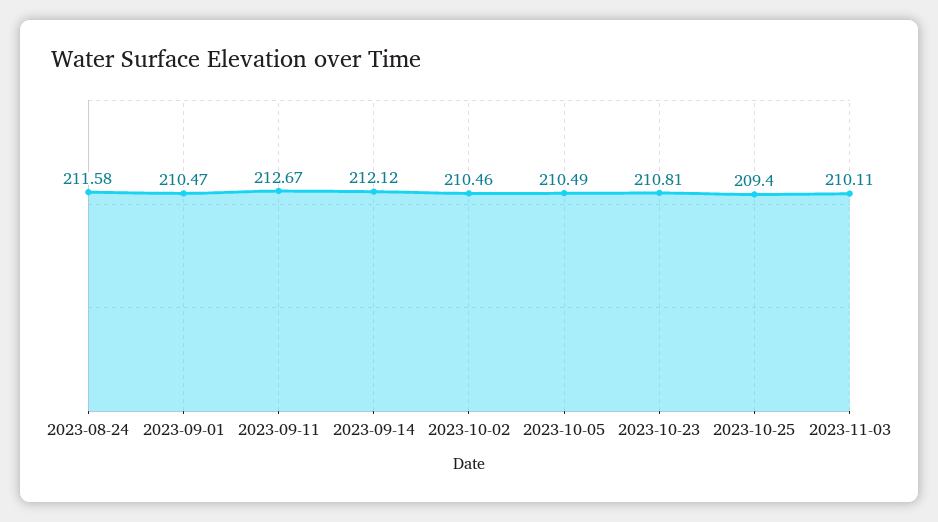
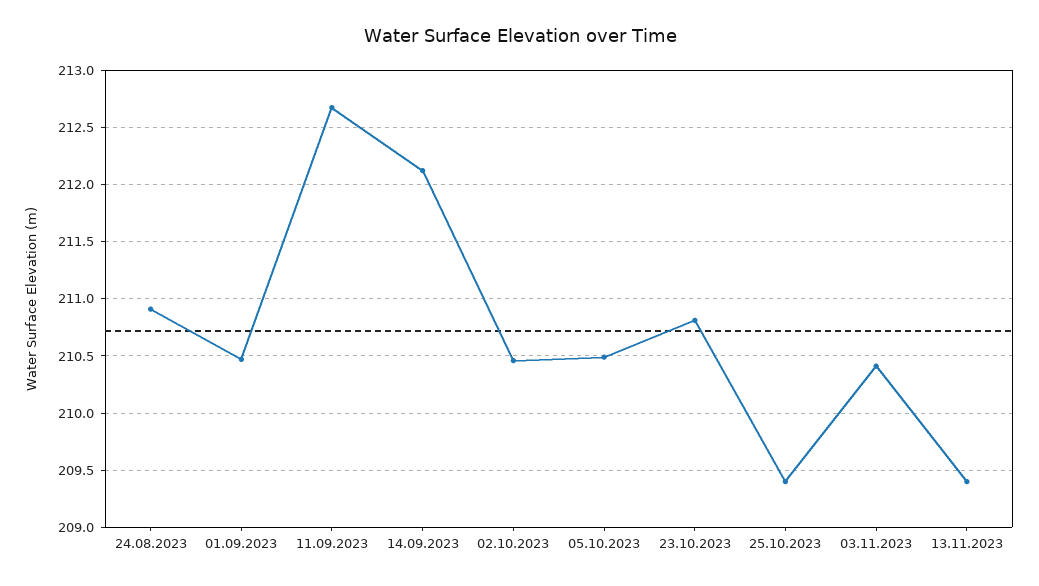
2023-08-24: 211.58 -> 210.9
2023-11-03: 210.11 -> 210.4
13.11.2023: none -> 209.4

